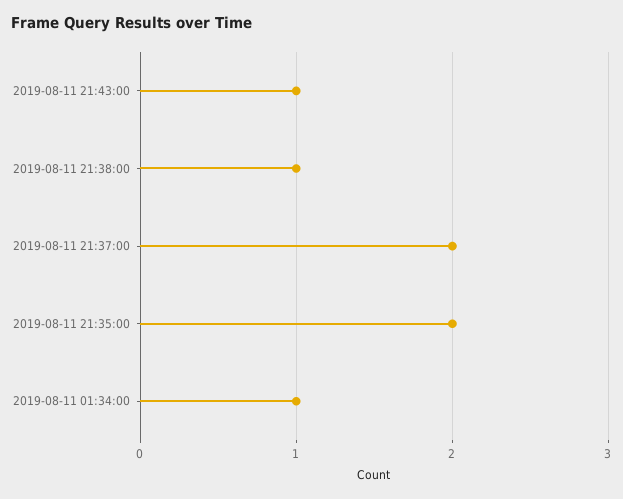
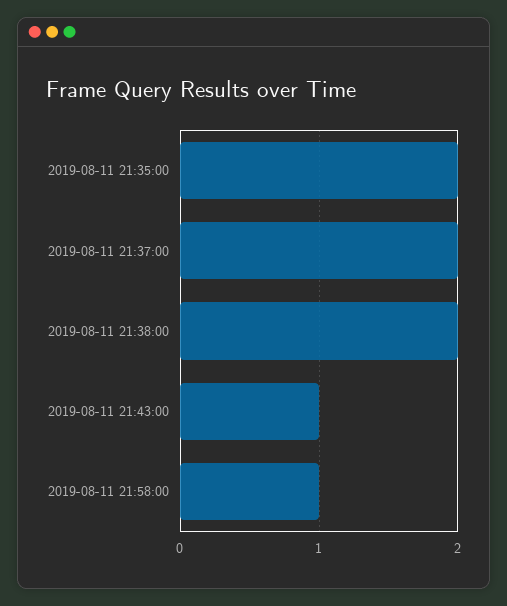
2019-08-11 21:38:00: 1 -> 2
2019-08-11 01:34:00: 1 -> none
2019-08-11 21:58:00: none -> 1

